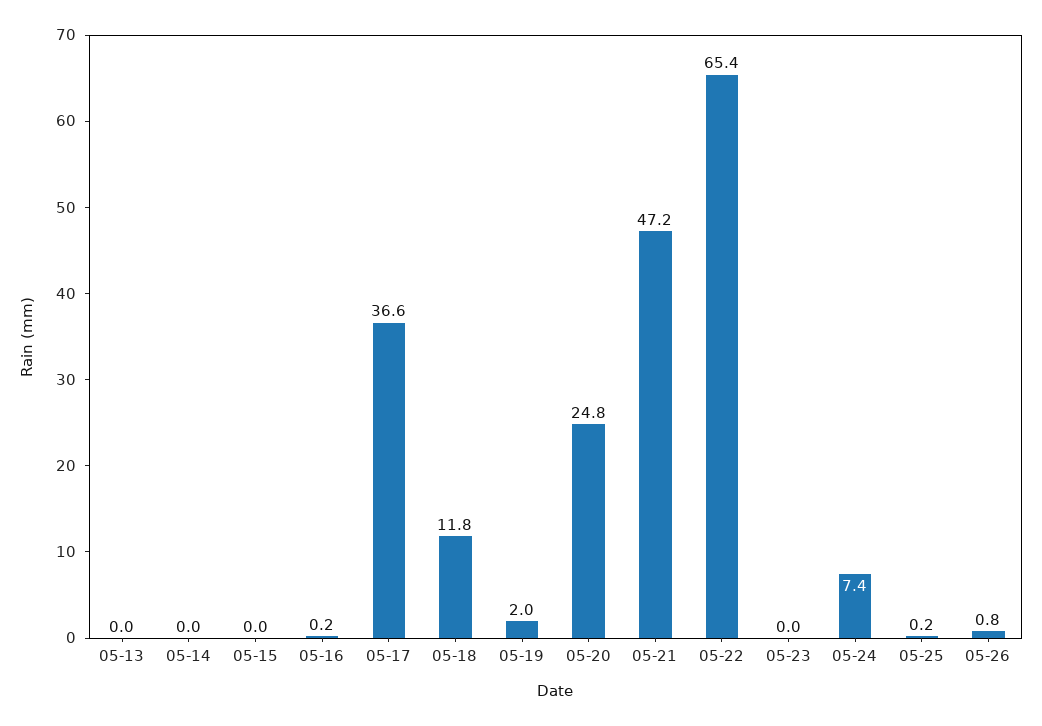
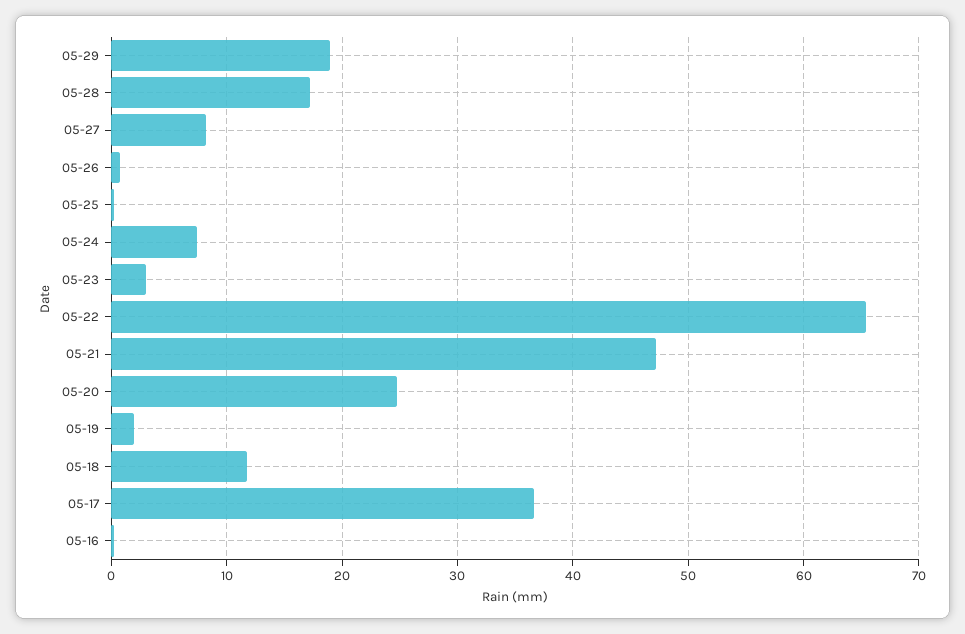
05-13: 0 -> none
05-14: 0 -> none
05-15: 0 -> none
05-23: 0 -> 3
05-29: none -> 19
05-28: none -> 17
05-27: none -> 8

